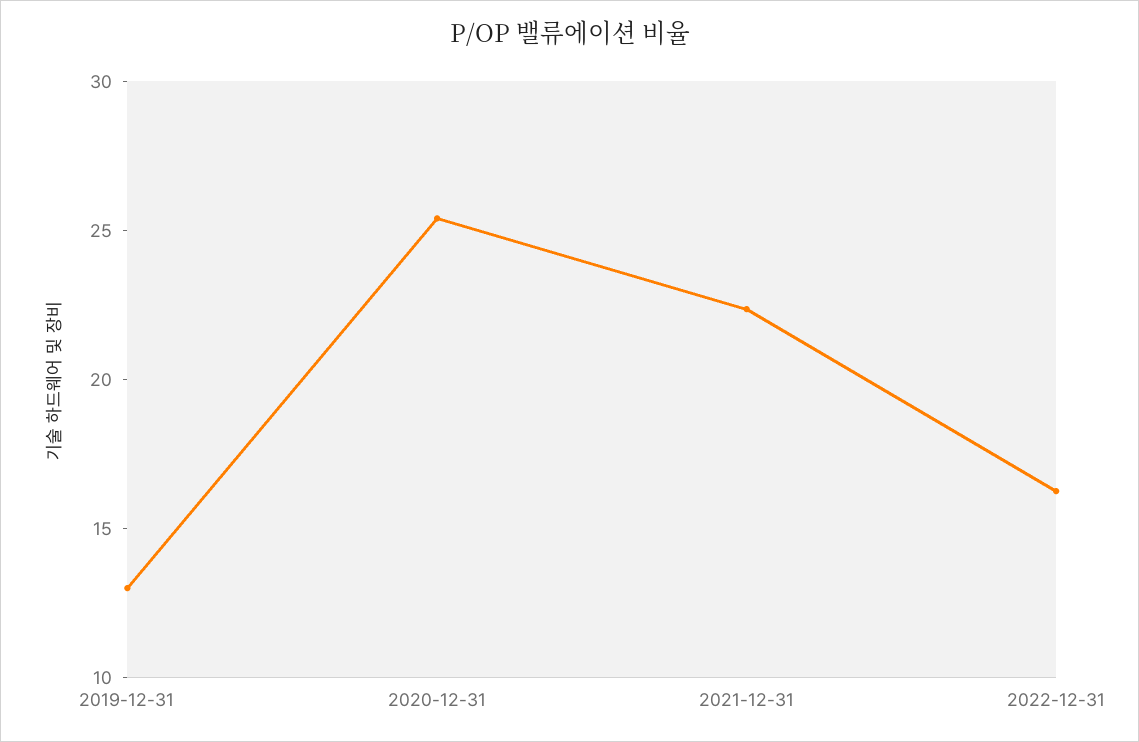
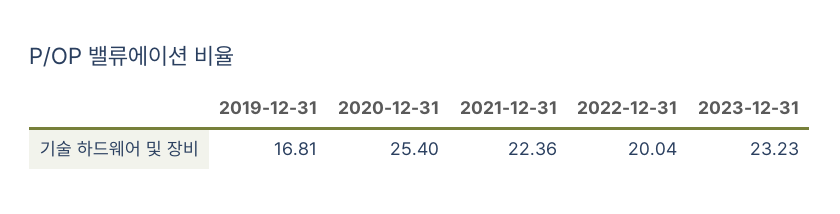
2019-12-31: 13 -> 16.81
2022-12-31: 16 -> 20.04
2023-12-31: none -> 23.23

